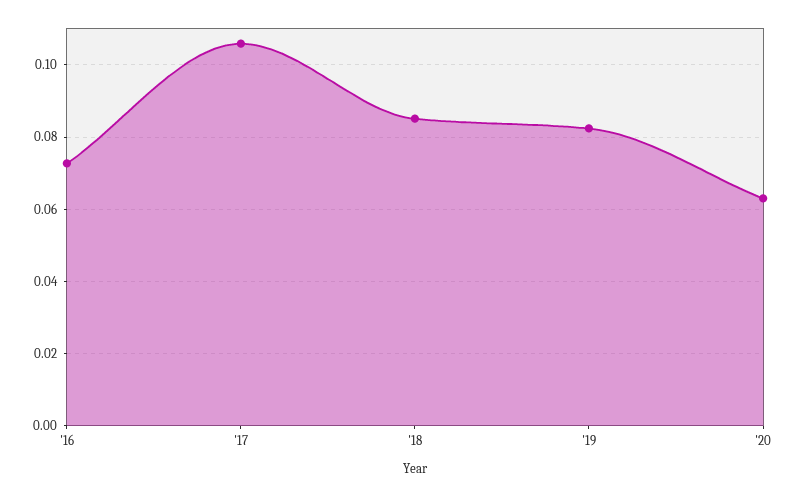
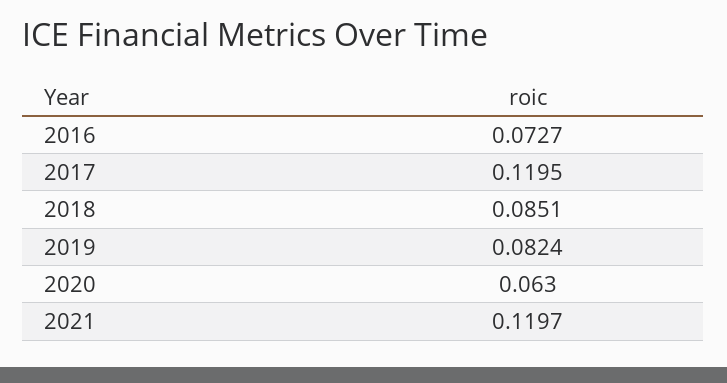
'17: 0.106 -> 0.1195
2021: none -> 0.1197

